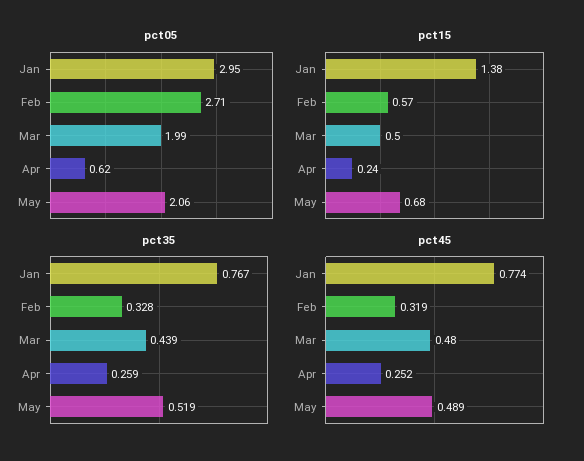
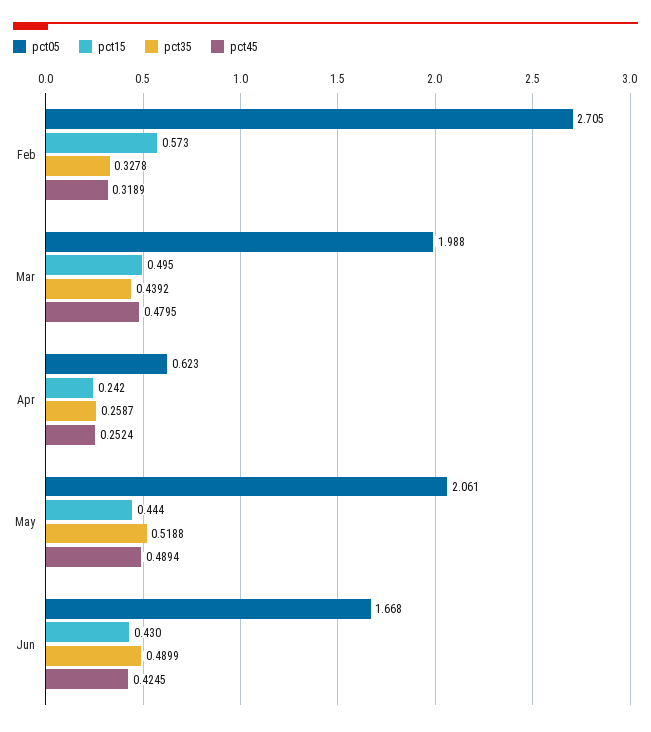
pct05, Jan: 2.95 -> none
pct15, Jan: 1.38 -> none
pct15, May: 0.68 -> 0.444
pct35, Jan: 0.767 -> none
pct45, Jan: 0.774 -> none
pct05, Jun: none -> 1.668
pct15, Jun: none -> 0.43
pct35, Jun: none -> 0.4899
pct45, Jun: none -> 0.4245

